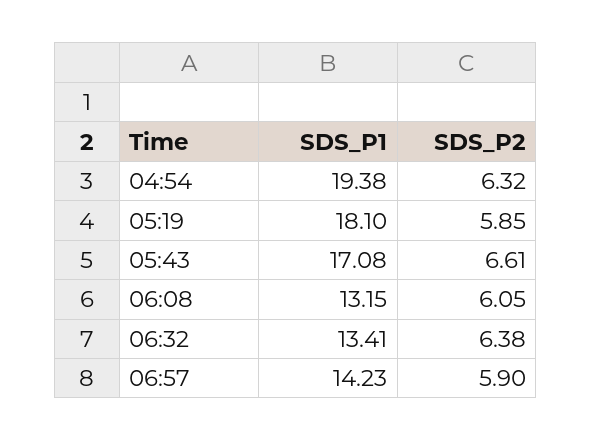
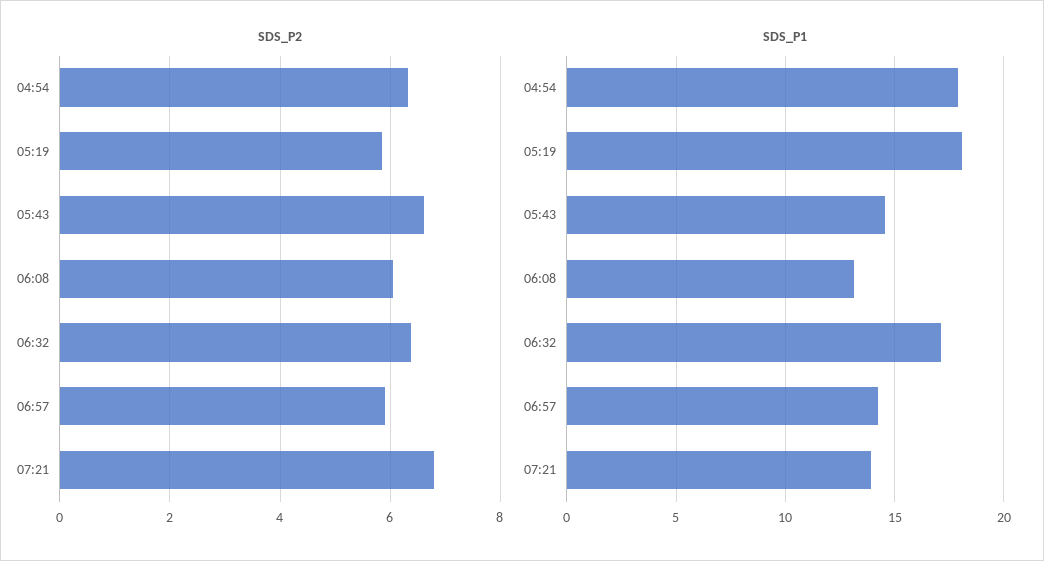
SDS_P1, 04:54: 19.38 -> 18
SDS_P1, 05:43: 17.08 -> 14.5
SDS_P1, 06:32: 13.41 -> 17
SDS_P2, 07:21: none -> 6.8
SDS_P1, 07:21: none -> 14

